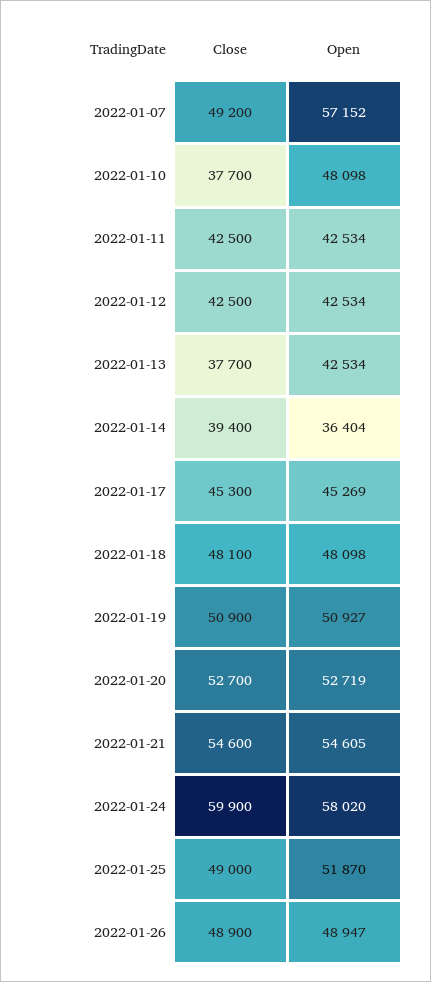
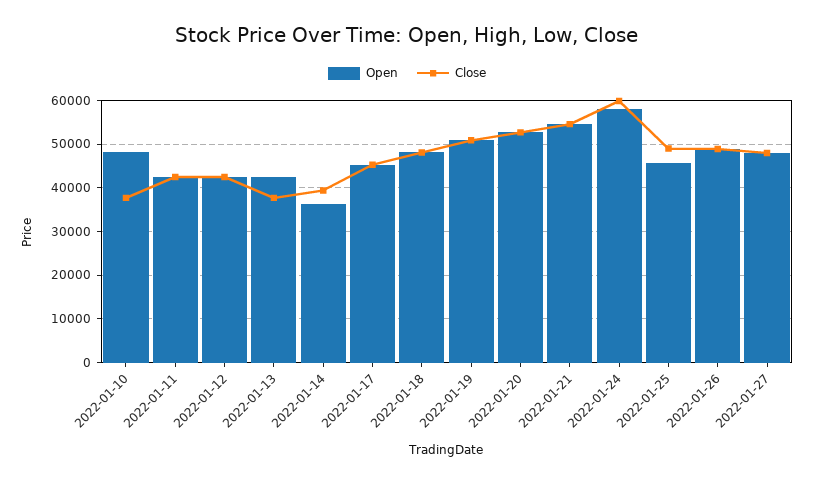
Close, 2022-01-07: 49200 -> none
Open, 2022-01-07: 57152 -> none
Open, 2022-01-25: 51870 -> 46000
Open, 2022-01-27: none -> 48000
Close, 2022-01-27: none -> 48000

